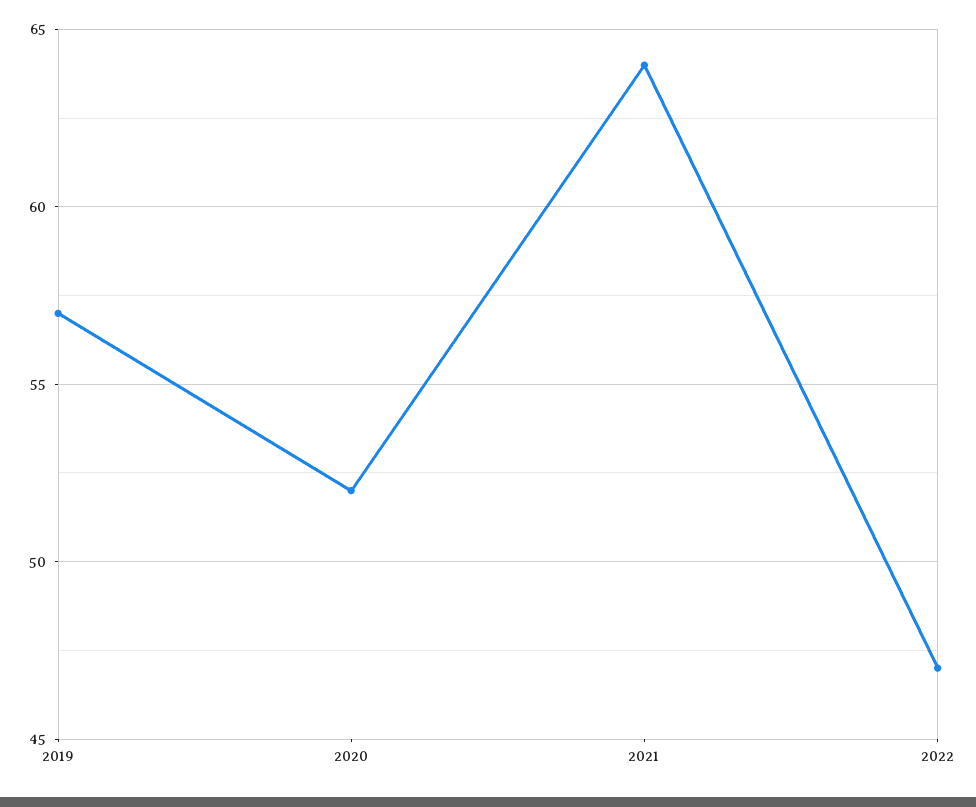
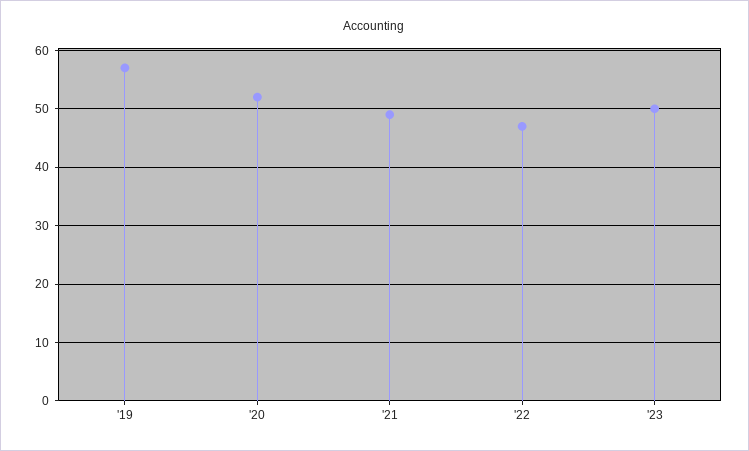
2021: 64 -> 50
'23: none -> 50

